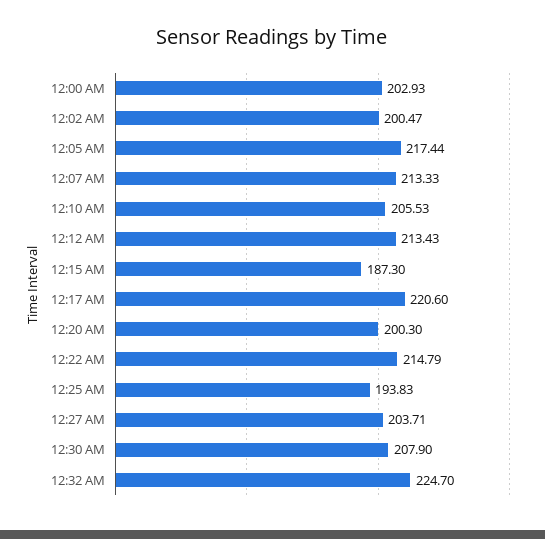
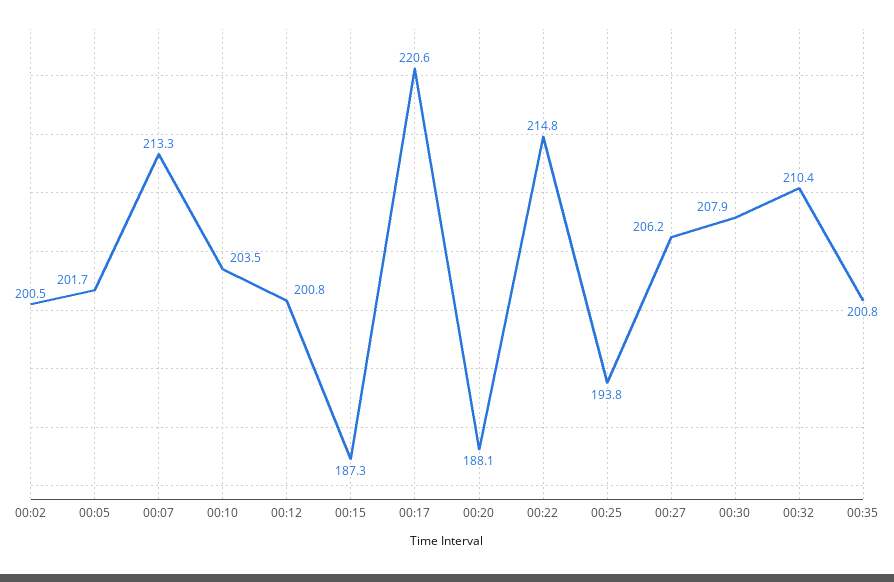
12:00 AM: 202.93 -> none
12:05 AM: 217.44 -> 201.7
12:10 AM: 205.53 -> 203.5
12:12 AM: 213.43 -> 200.8
12:20 AM: 200.3 -> 188.1
12:27 AM: 203.71 -> 206.2
12:32 AM: 224.7 -> 210.4
00:35: none -> 200.8

